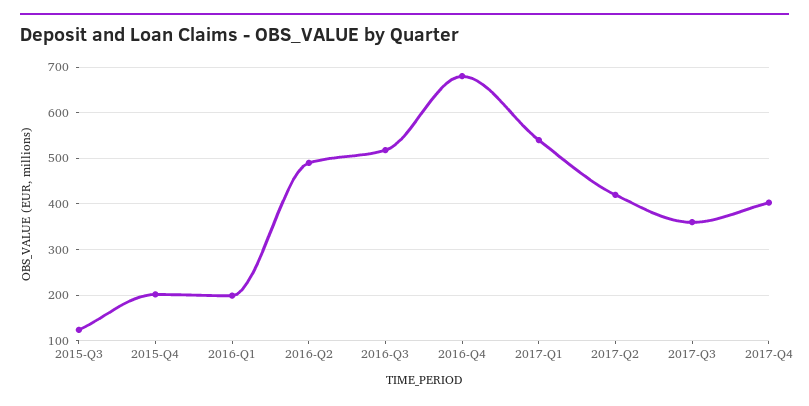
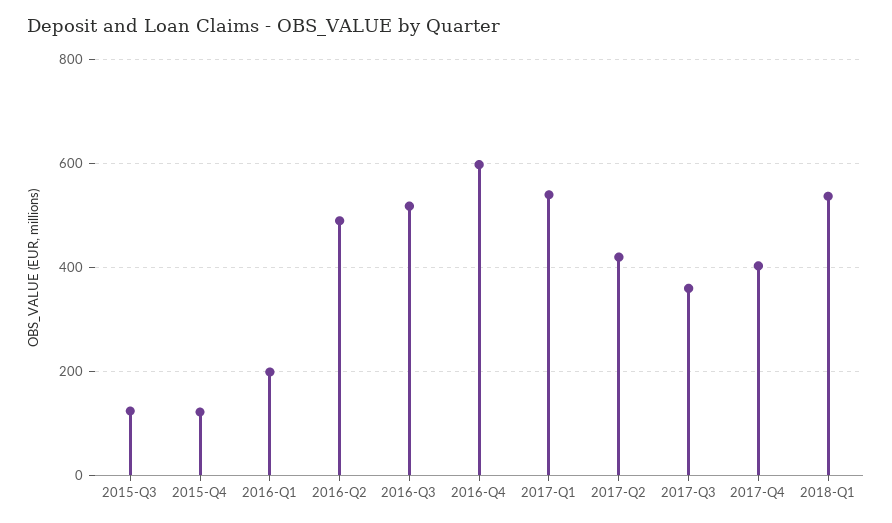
2015-Q4: 200 -> 120
2016-Q4: 680 -> 600
2018-Q1: none -> 540

